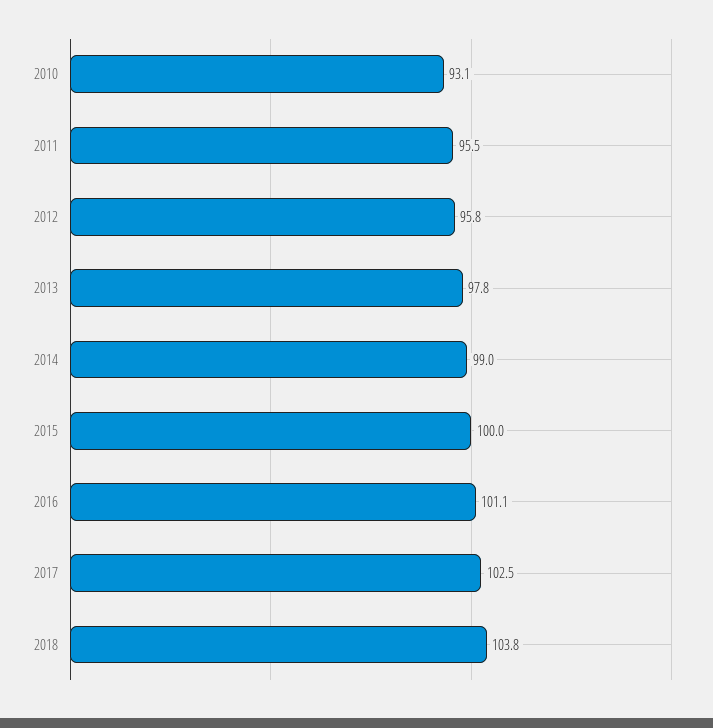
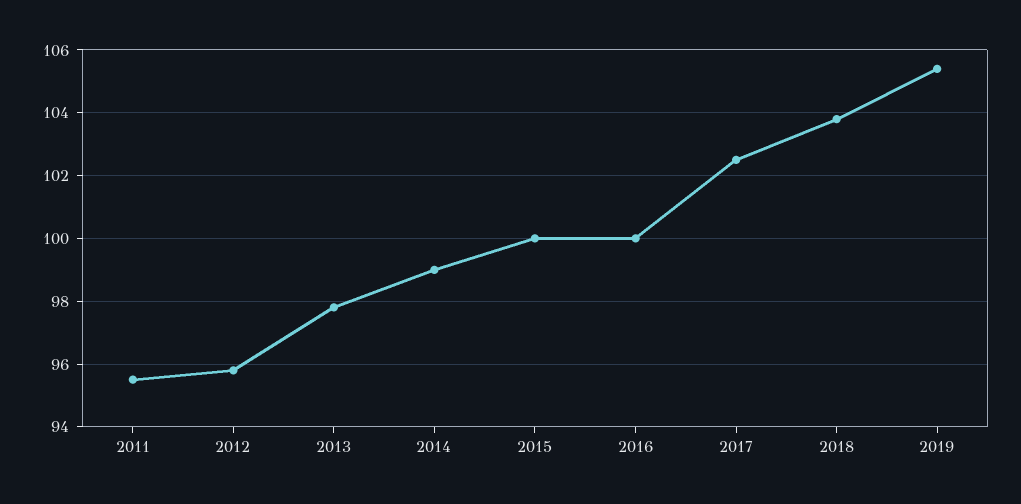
2010: 93.1 -> none
2016: 101.1 -> 100
2019: none -> 105.5

